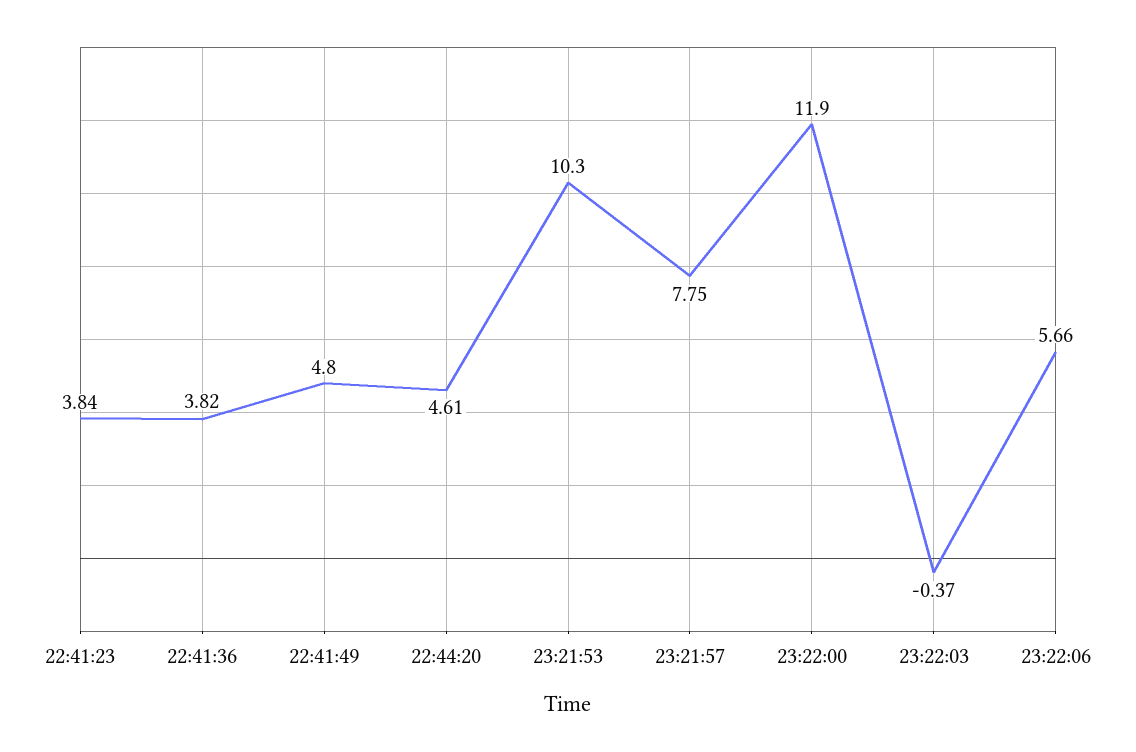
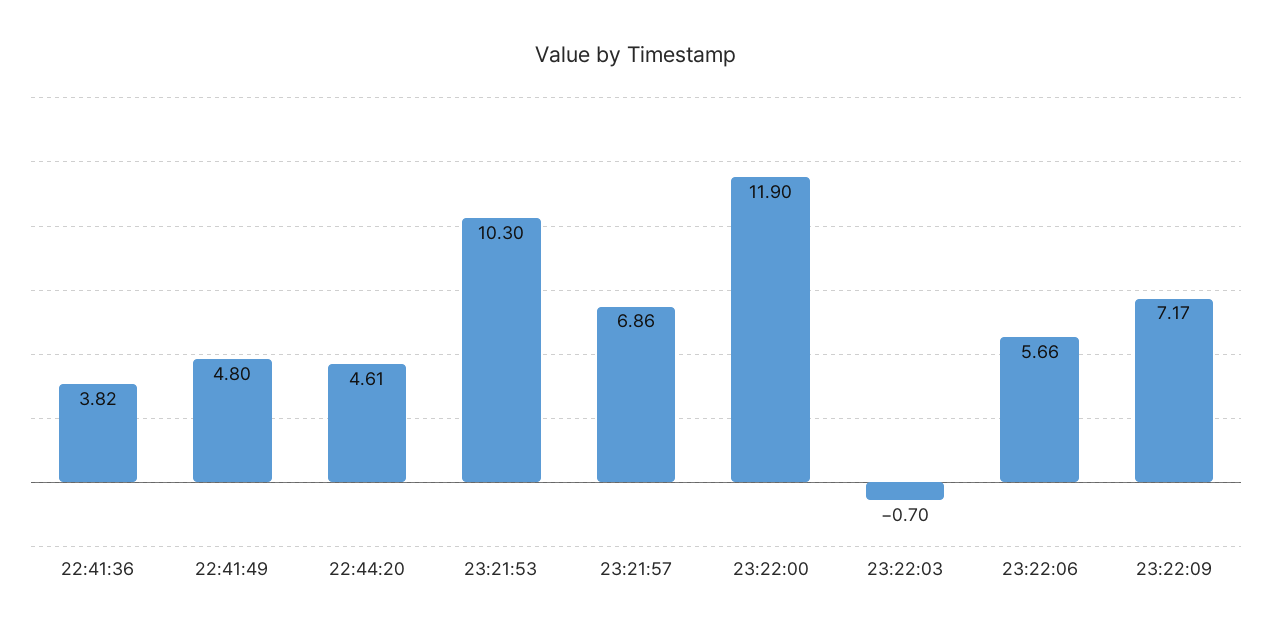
22:41:23: 3.84 -> none
23:21:57: 7.75 -> 6.86
23:22:03: -0.37 -> -0.7
23:22:09: none -> 7.17

